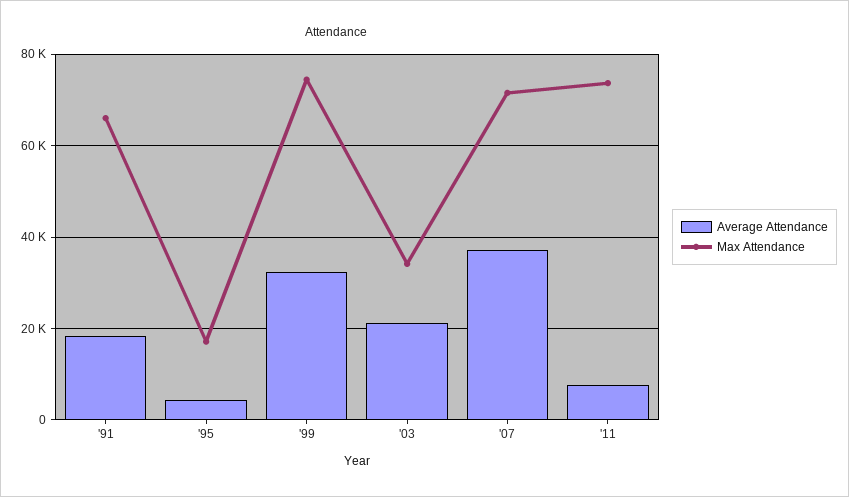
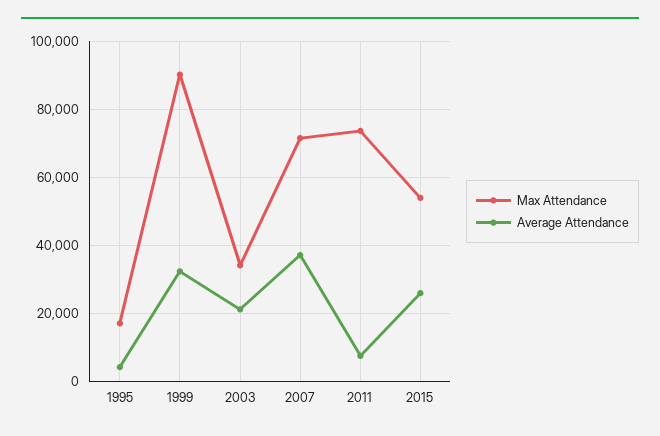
Average Attendance, '91: 18000 -> none
Max Attendance, '91: 66000 -> none
Max Attendance, '99: 74000 -> 90000
Max Attendance, 2015: none -> 54000
Average Attendance, 2015: none -> 26000

